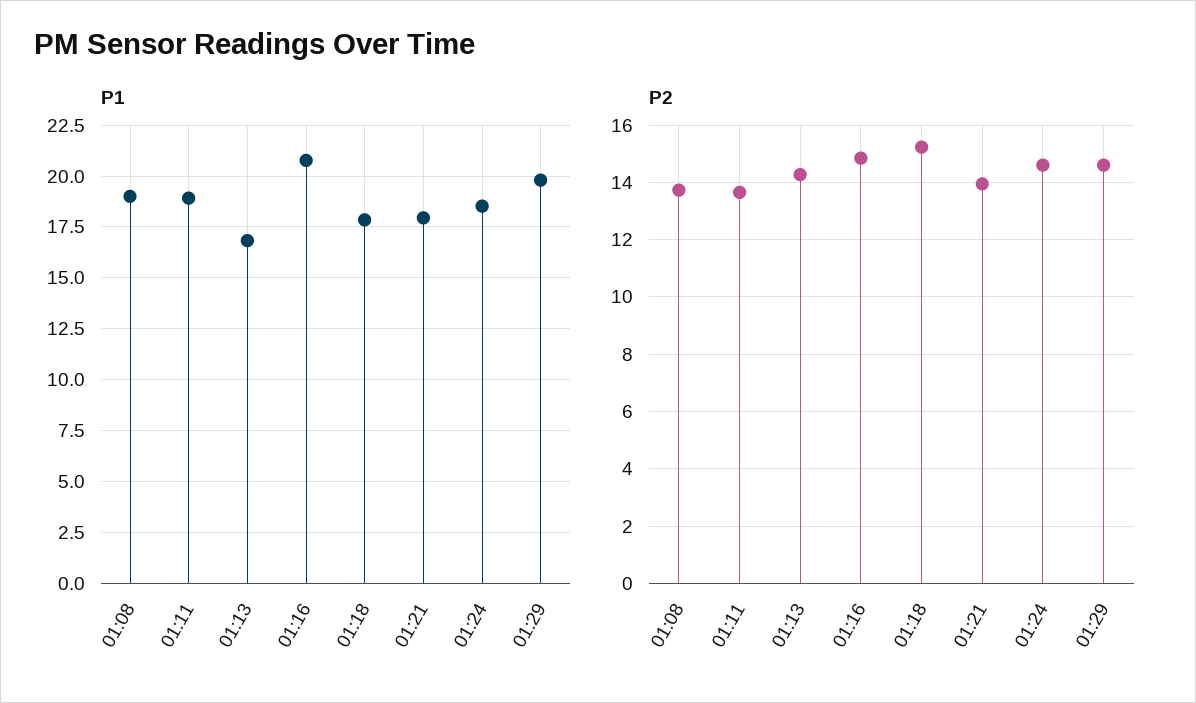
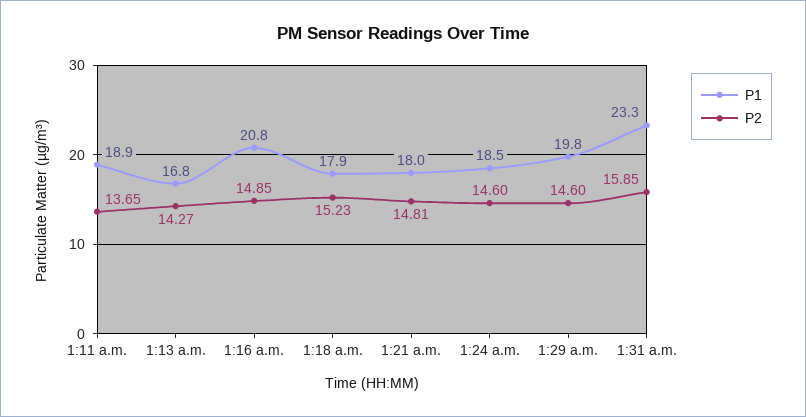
P1, 01:08: 19 -> none
P2, 01:08: 13.75 -> none
P2, 01:21: 14 -> 14.81
P1, 1:31 a.m.: none -> 23.3
P2, 1:31 a.m.: none -> 15.85

